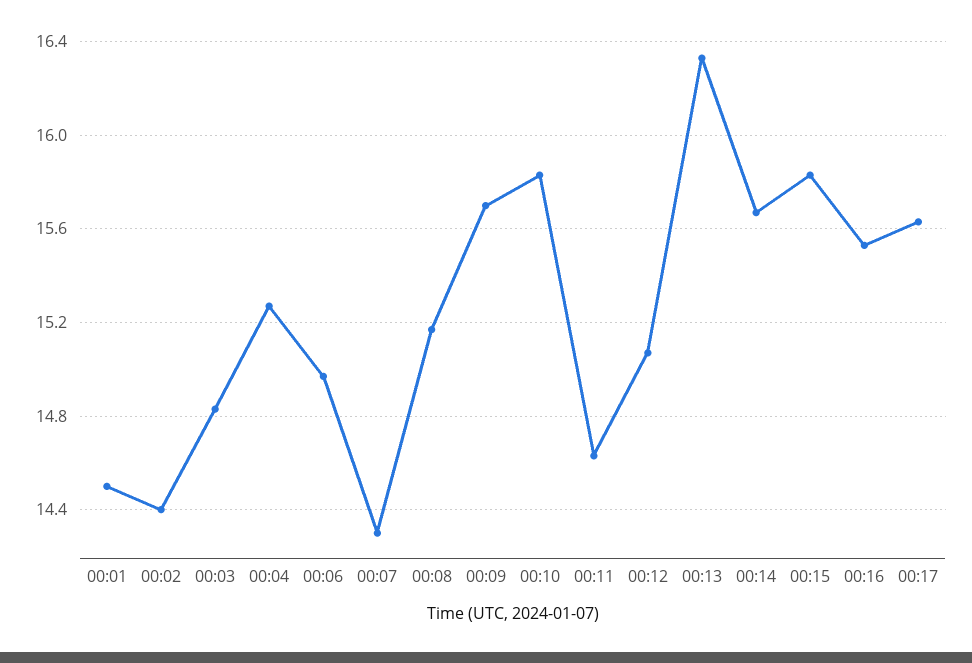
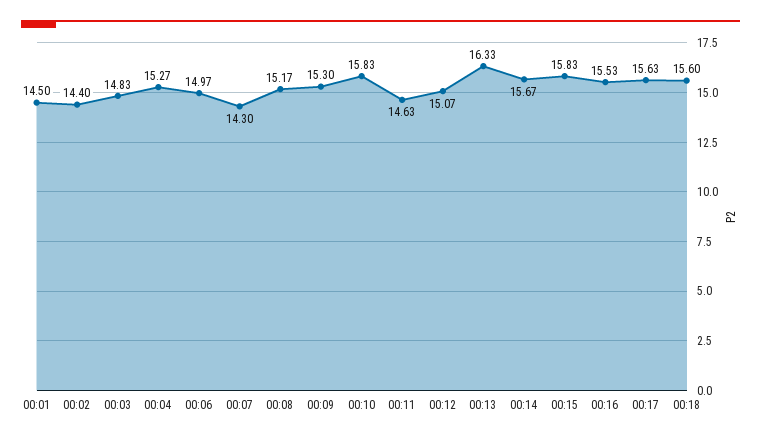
00:09: 15.7 -> 15.3
00:18: none -> 15.6

